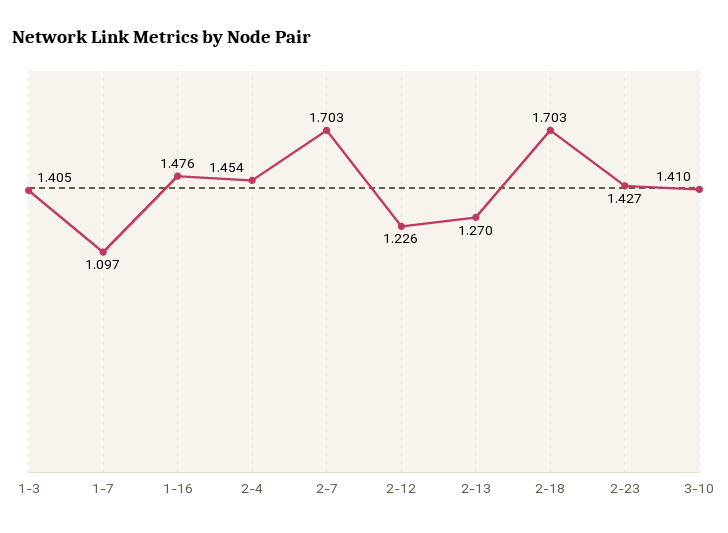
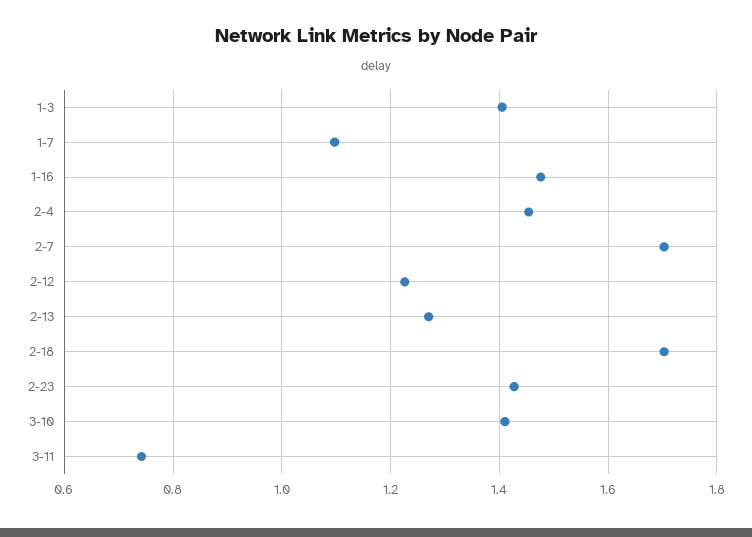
3-11: none -> 0.74

